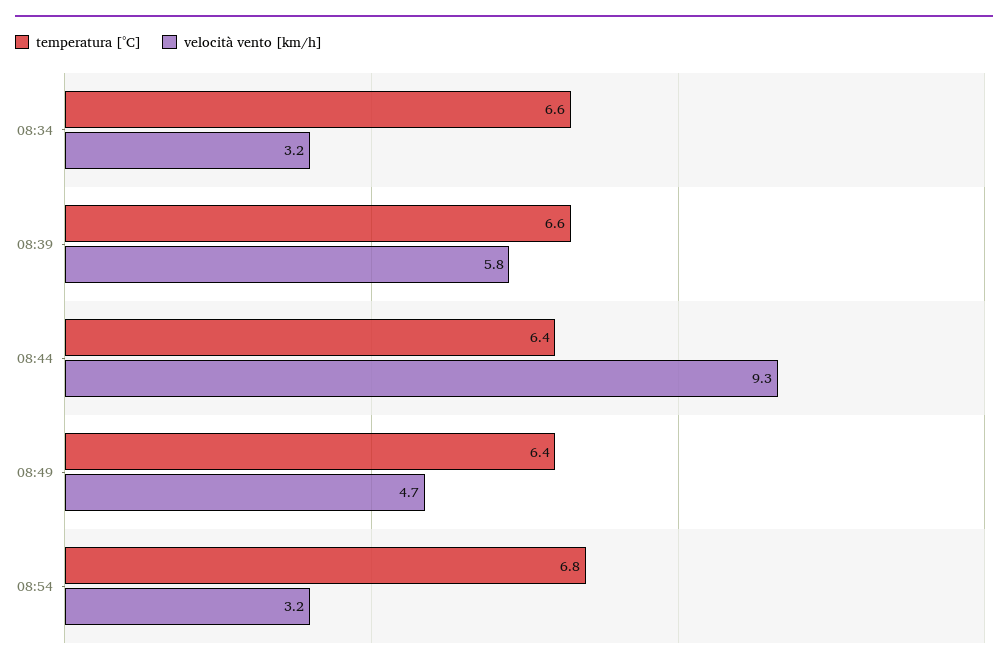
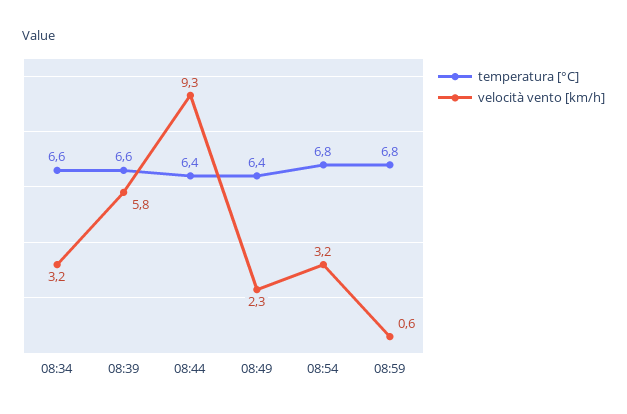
velocità vento [km/h], 08:49: 4.7 -> 2.3
temperatura [°C], 08:59: none -> 6.8
velocità vento [km/h], 08:59: none -> 0.6

